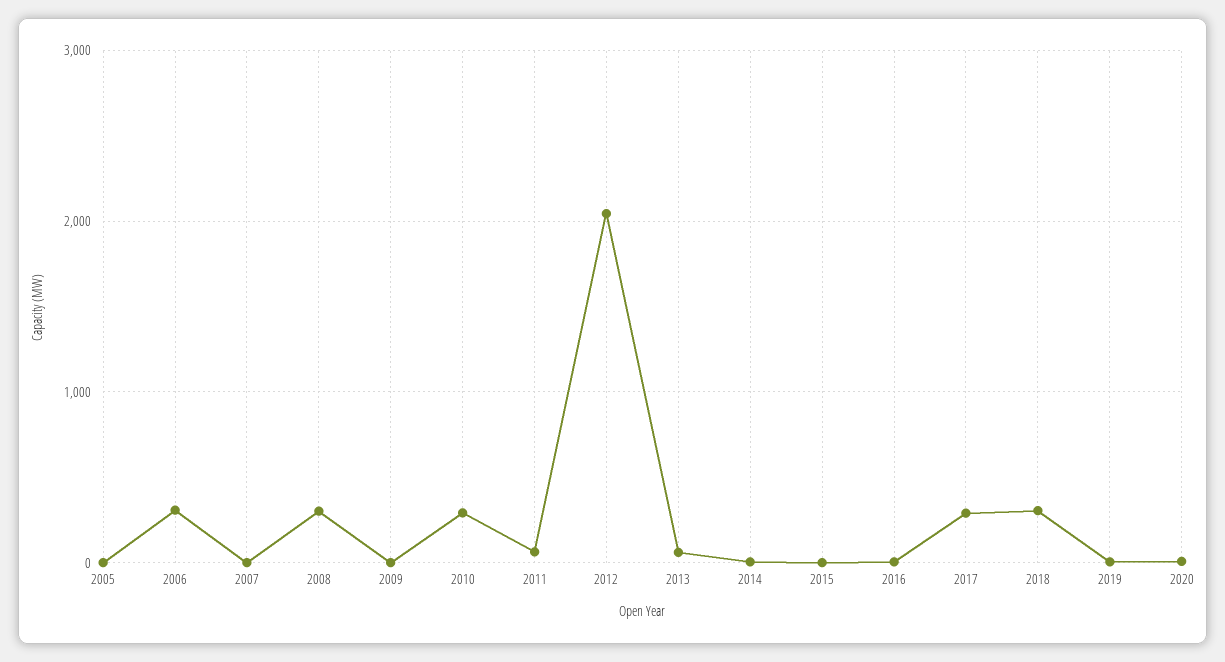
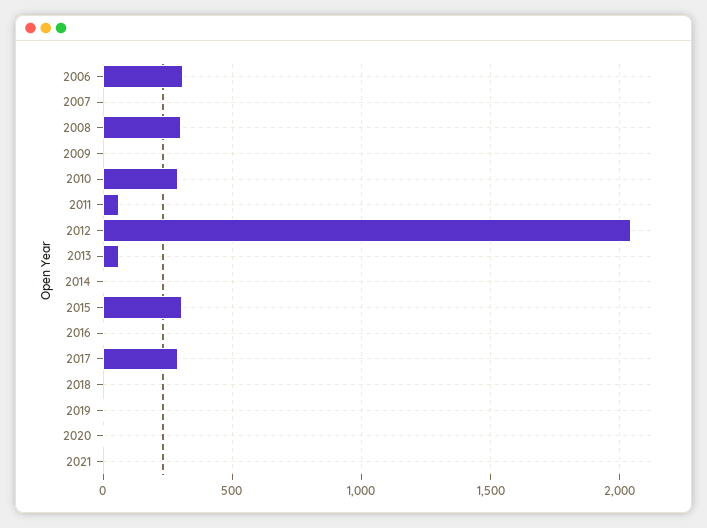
2005: 0 -> none
2015: 0 -> 300
2018: 300 -> 0
2021: none -> 0

